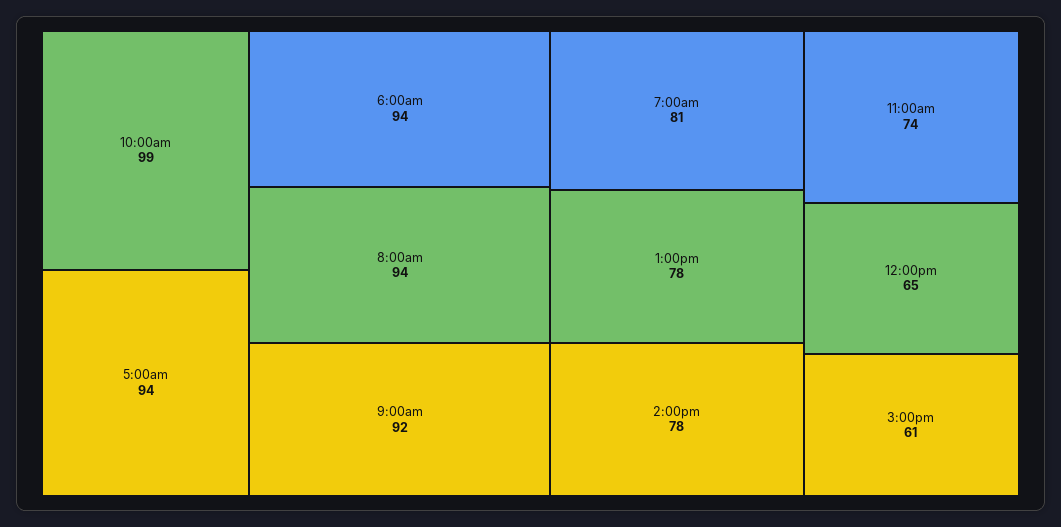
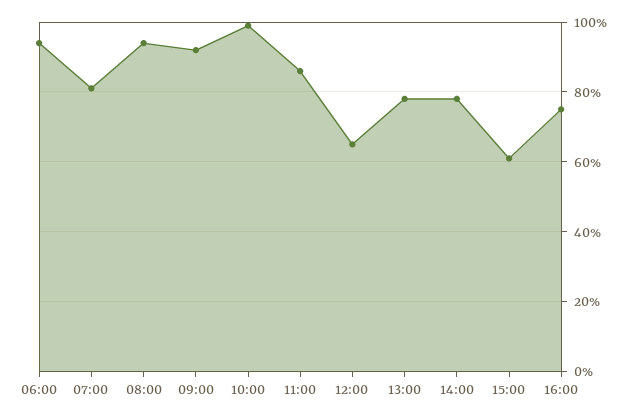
5:00am: 94 -> none
11:00am: 74 -> 85
16:00: none -> 75

